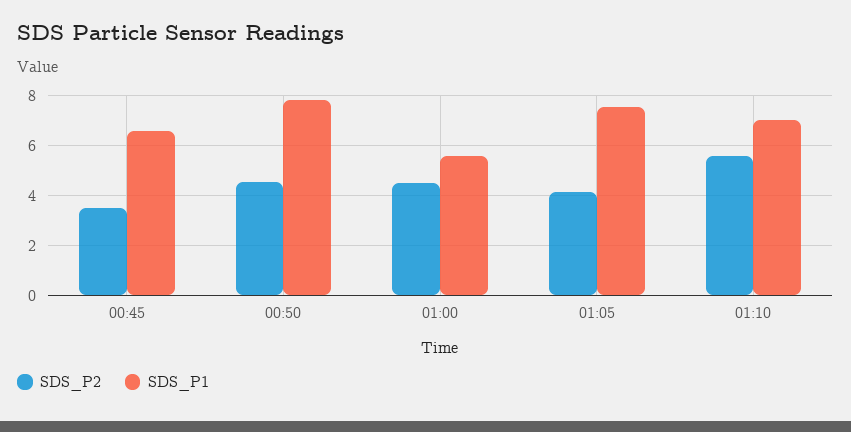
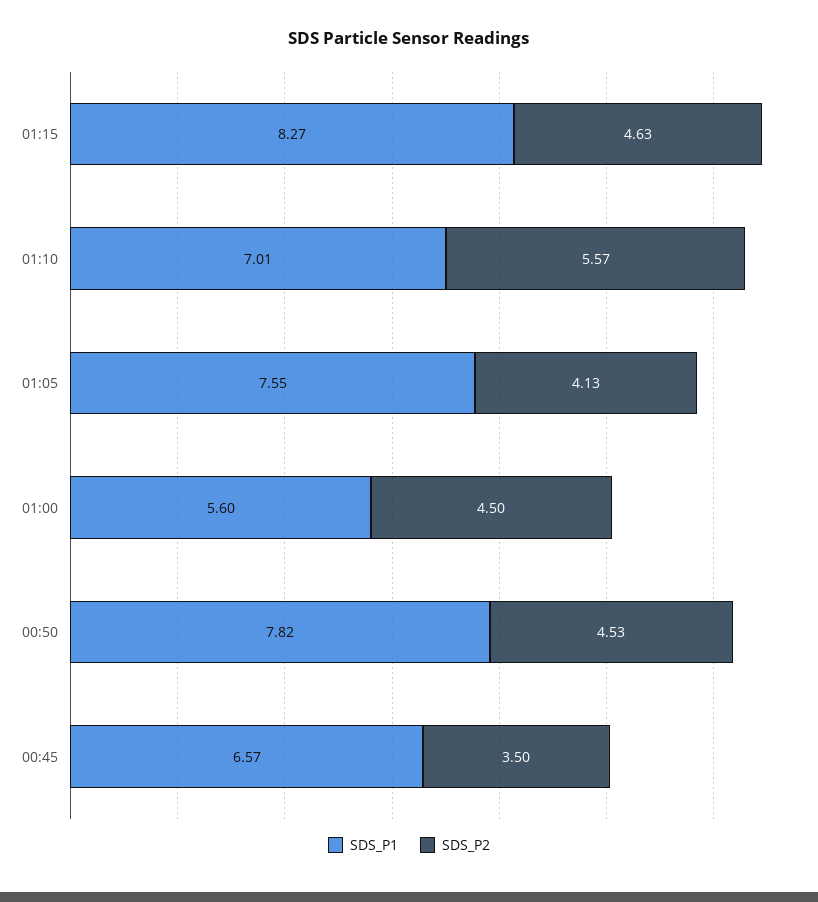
SDS_P1, 01:15: none -> 8.27
SDS_P2, 01:15: none -> 4.63

